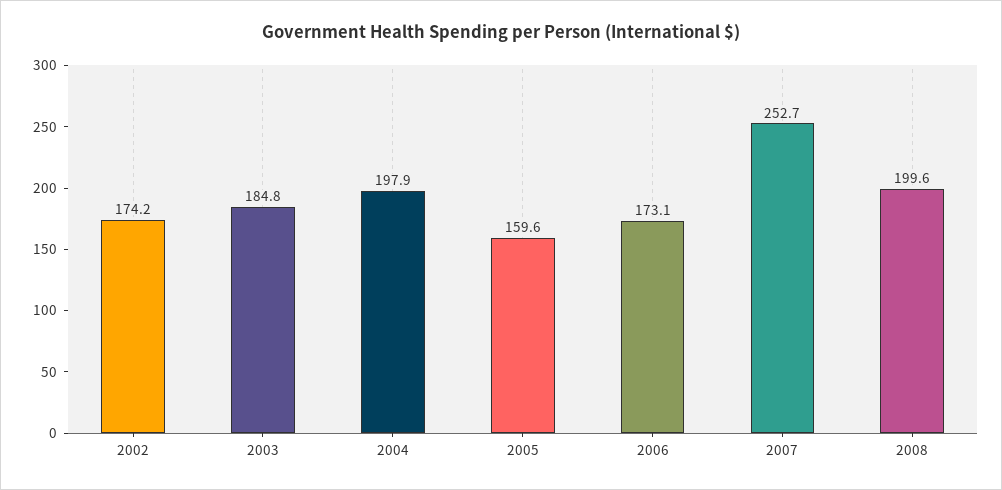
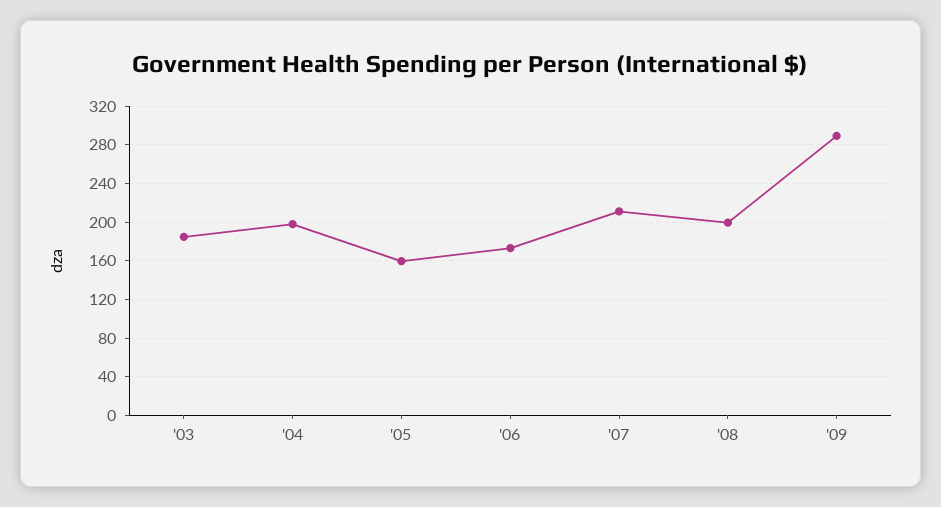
2002: 174.2 -> none
2007: 252.7 -> 210
'09: none -> 290

